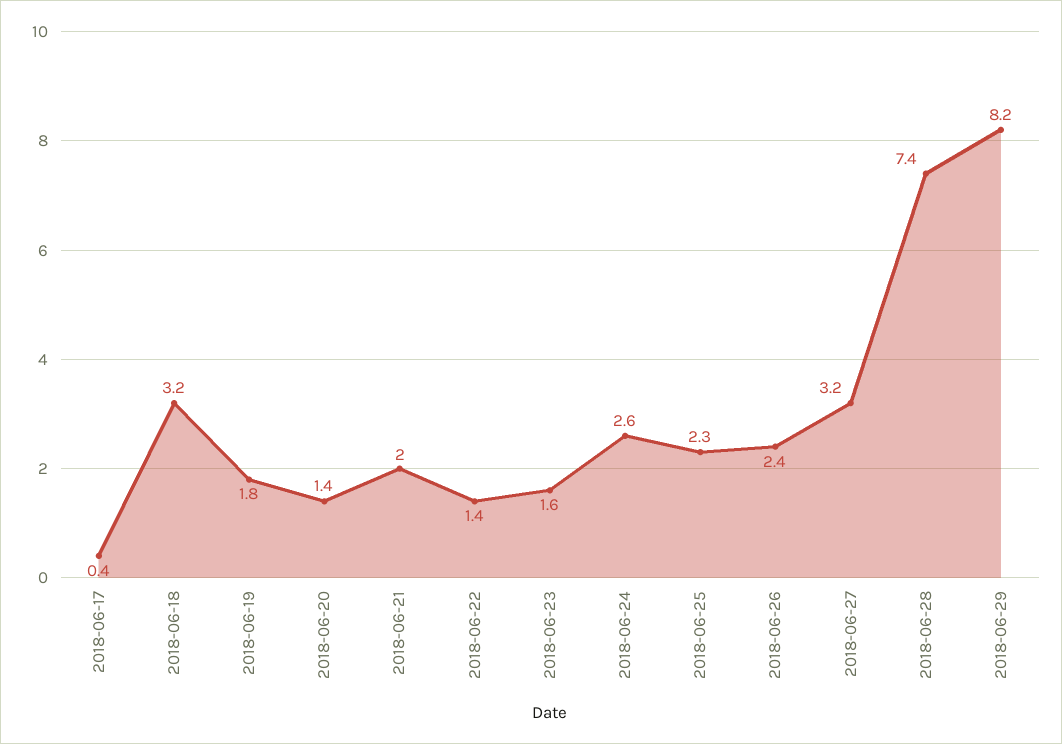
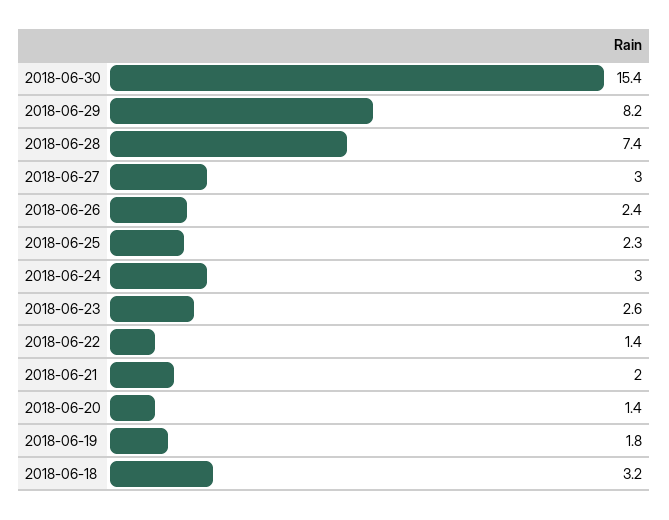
2018-06-17: 0.4 -> none
2018-06-23: 1.6 -> 2.6
2018-06-24: 2.6 -> 3
2018-06-27: 3.2 -> 3
2018-06-30: none -> 15.4

